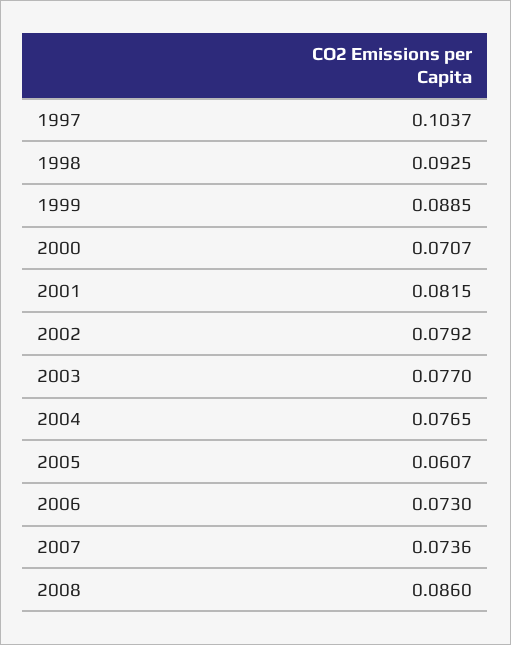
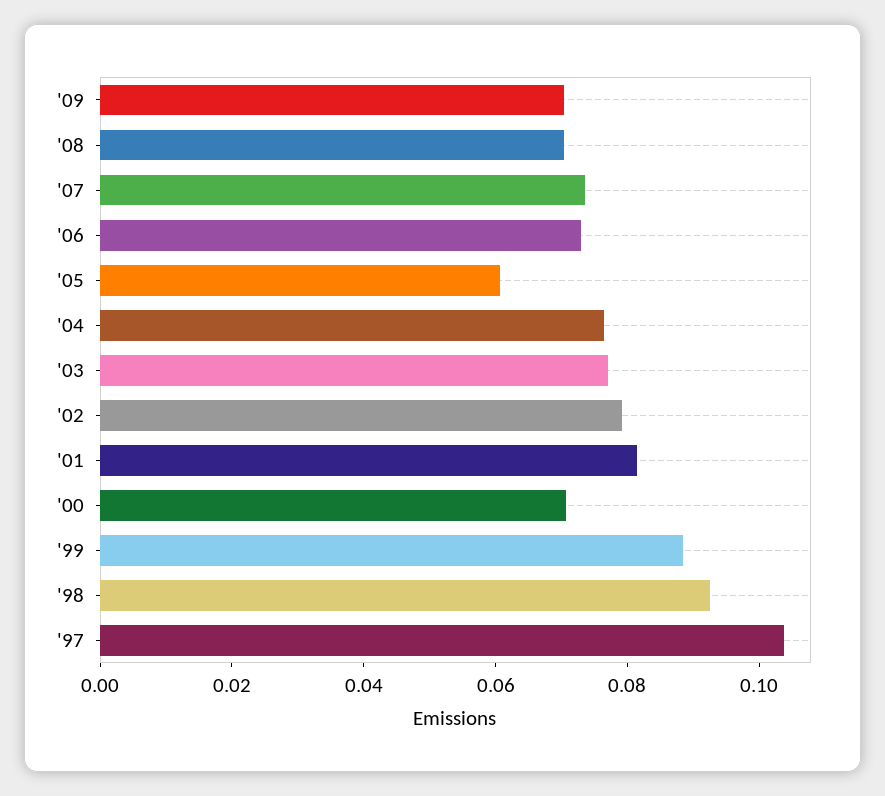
2008: 0.086 -> 0.07
'09: none -> 0.07

